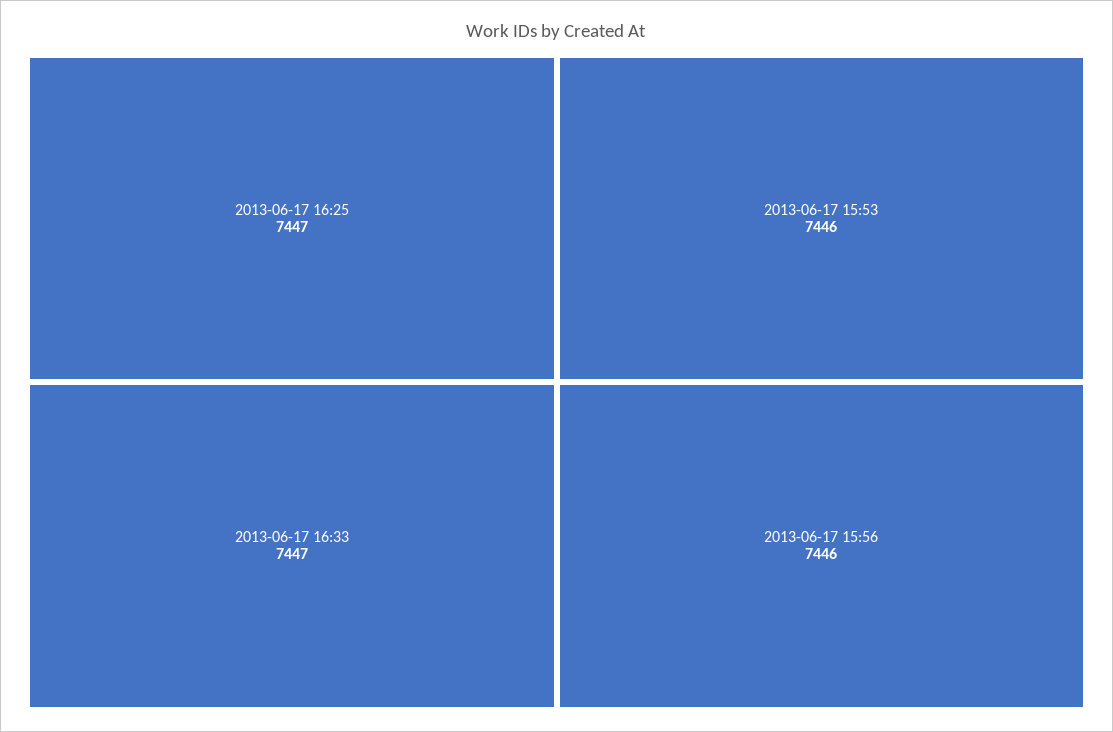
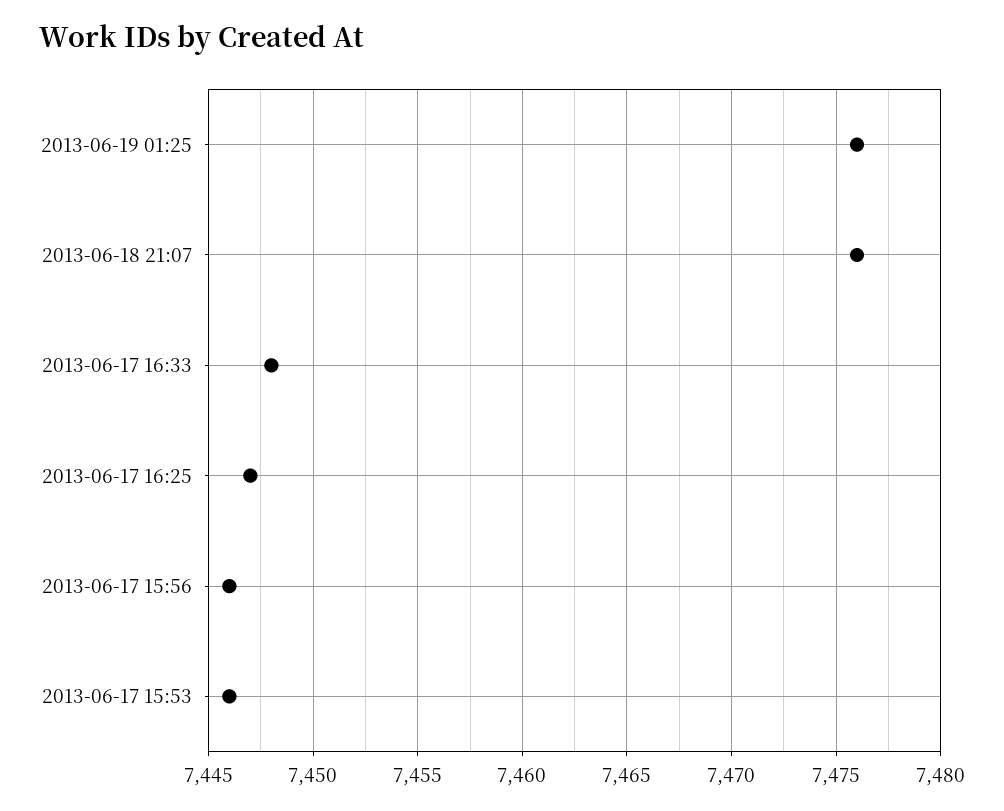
2013-06-17 16:33: 7447 -> 7448
2013-06-19 01:25: none -> 7476
2013-06-18 21:07: none -> 7476

